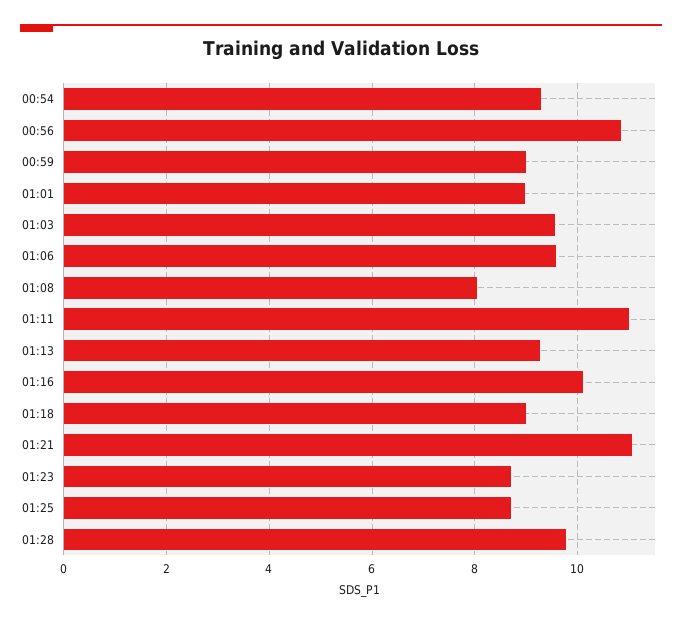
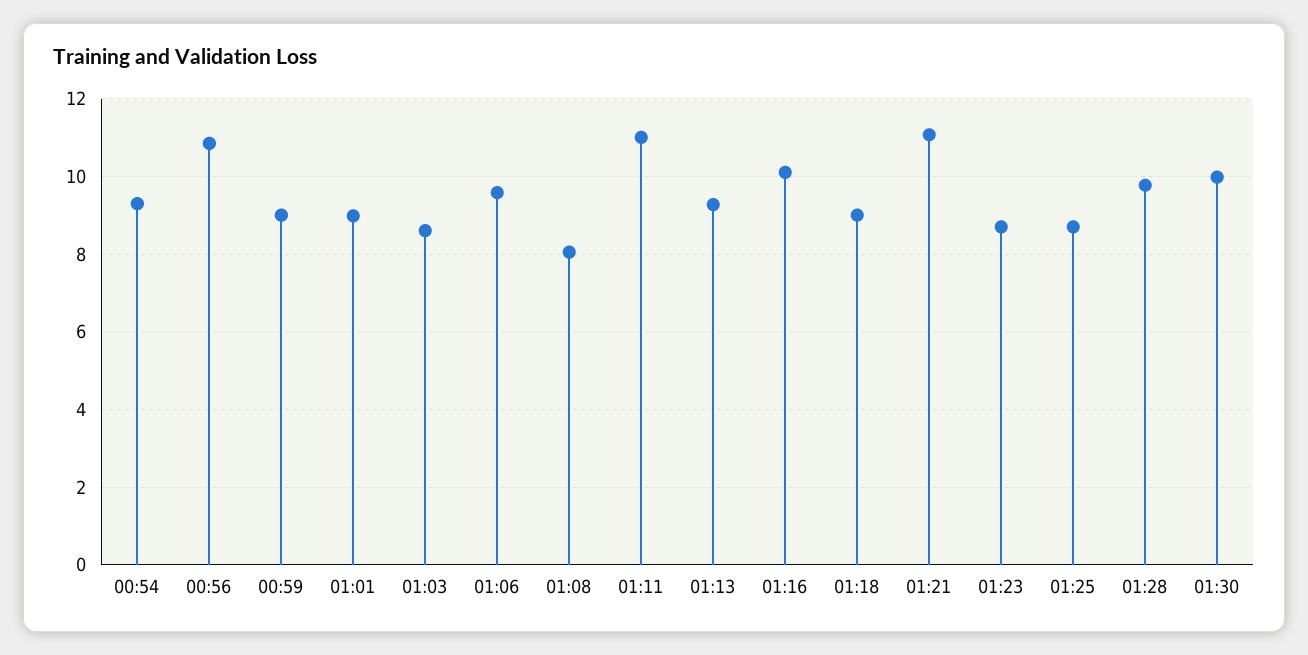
01:03: 9.6 -> 8.6
01:30: none -> 10

